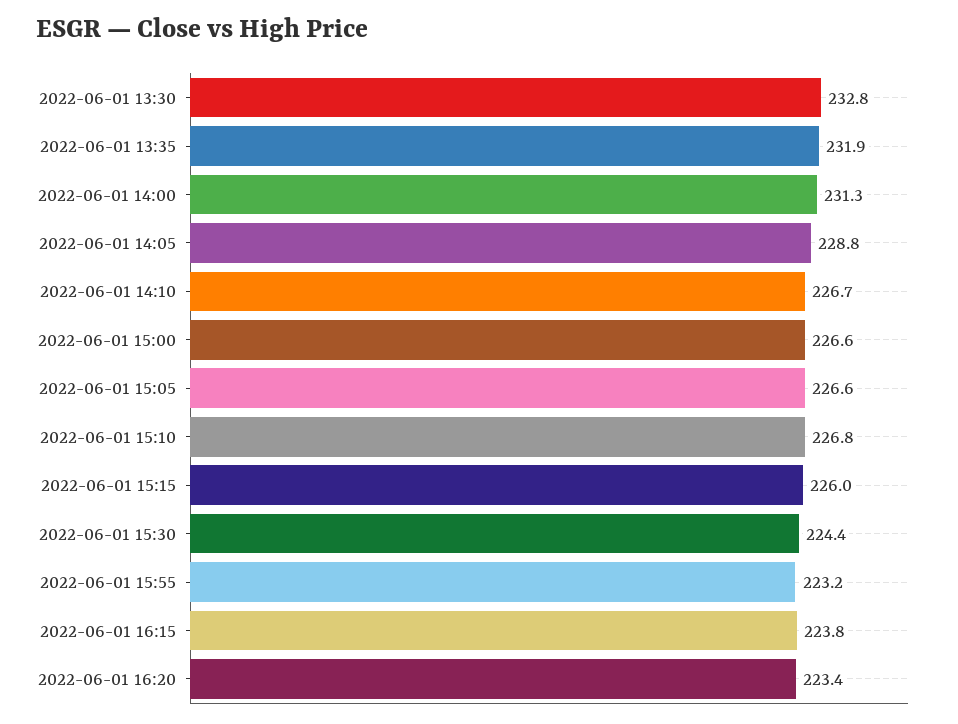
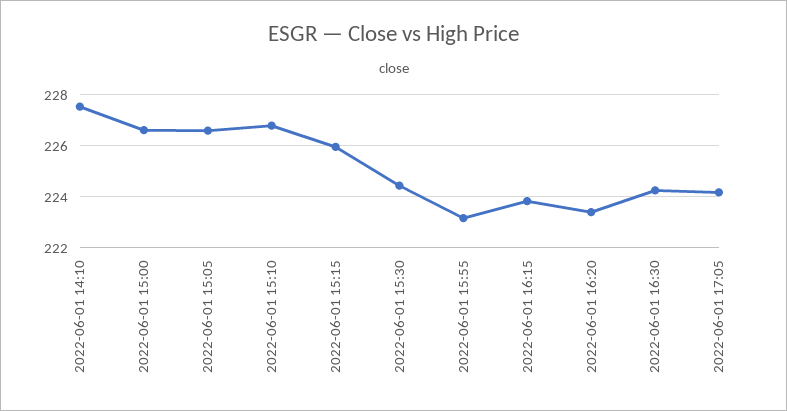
2022-06-01 13:30: 232.8 -> none
2022-06-01 13:35: 231.9 -> none
2022-06-01 14:00: 231.3 -> none
2022-06-01 14:05: 228.8 -> none
2022-06-01 14:10: 226.7 -> 227.5
2022-06-01 16:30: none -> 224.25
2022-06-01 17:05: none -> 224.25

